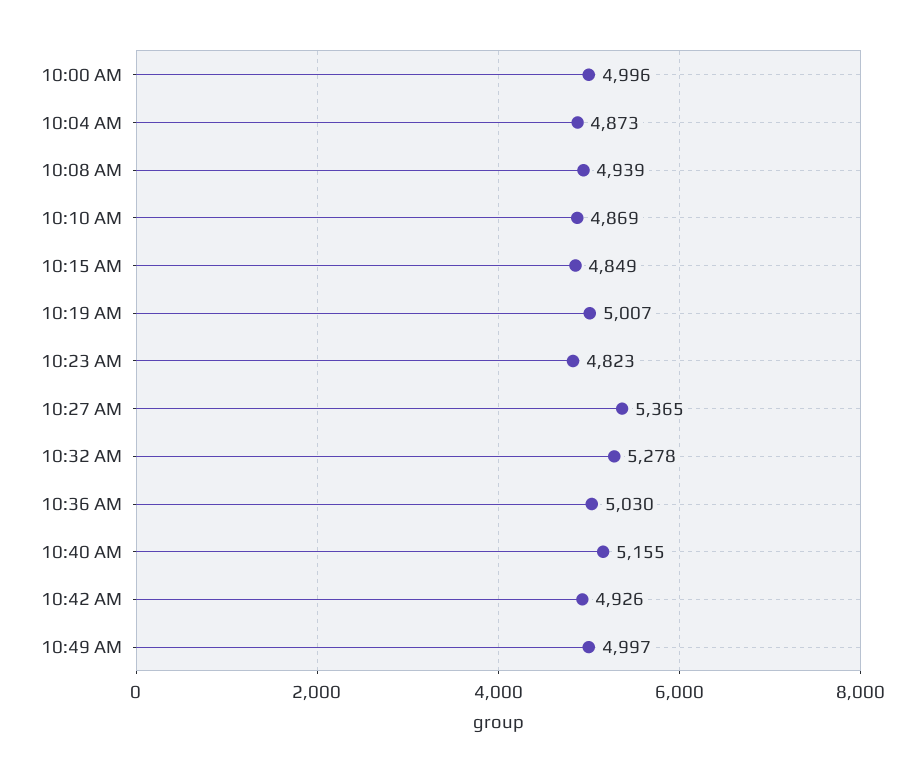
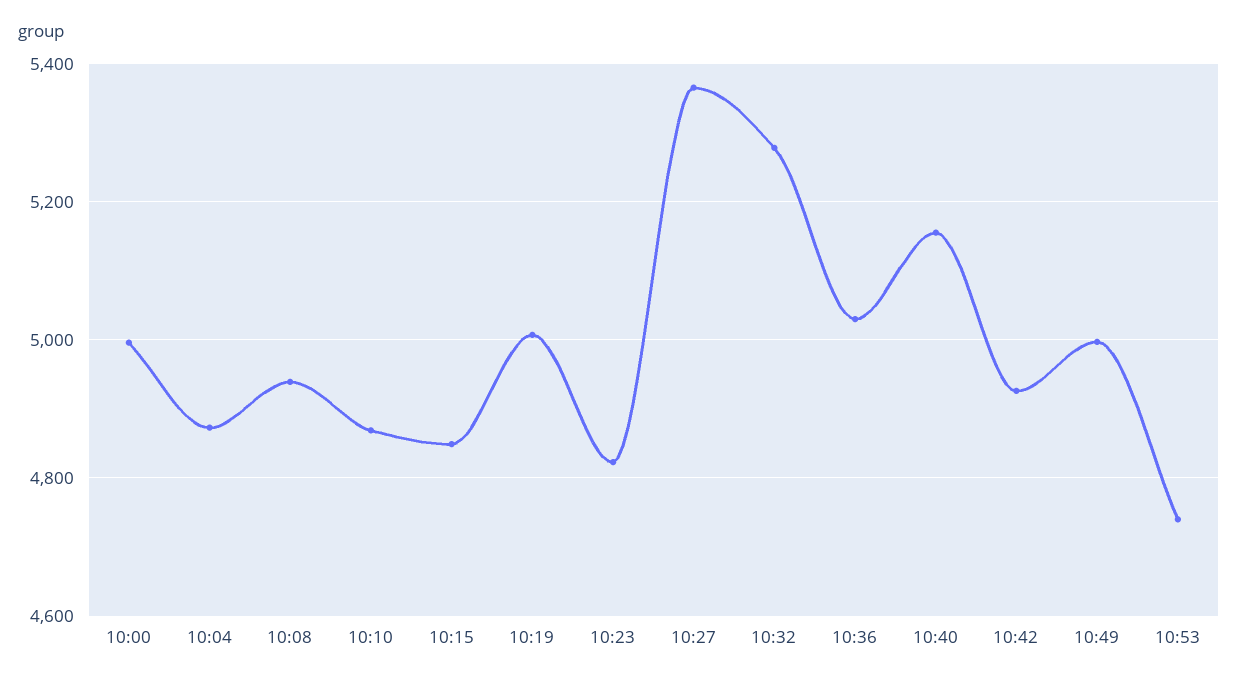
10:53: none -> 4740

